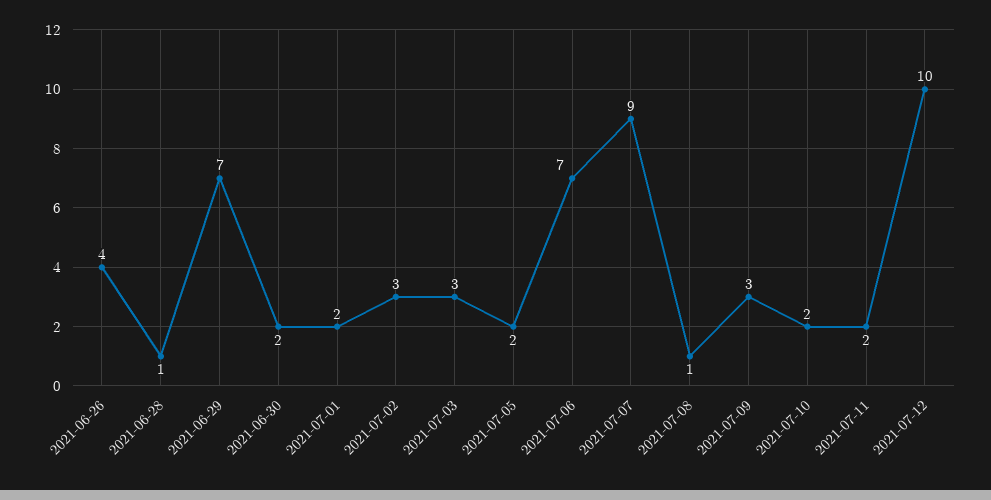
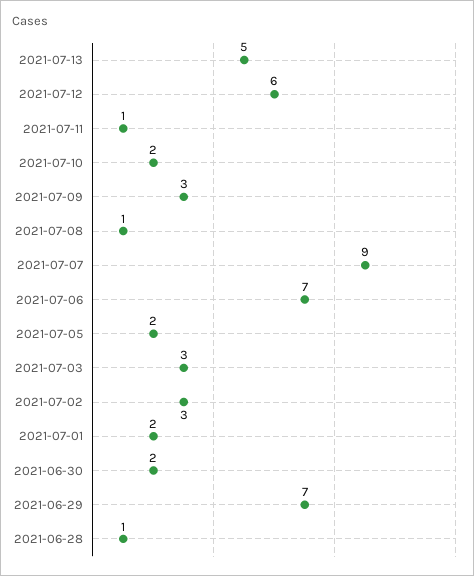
2021-06-26: 4 -> none
2021-07-11: 2 -> 1
2021-07-12: 10 -> 6
2021-07-13: none -> 5

